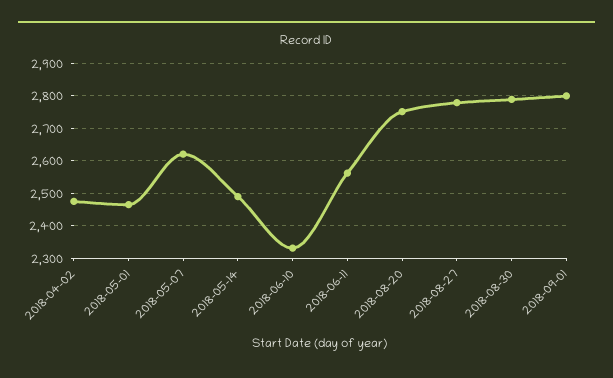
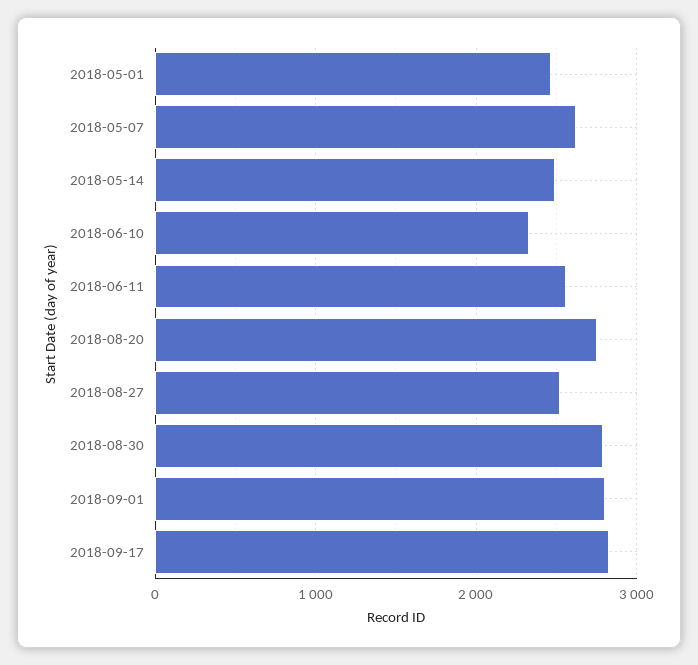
2018-04-02: 2480 -> none
2018-08-27: 2780 -> 2500
2018-09-17: none -> 2800

